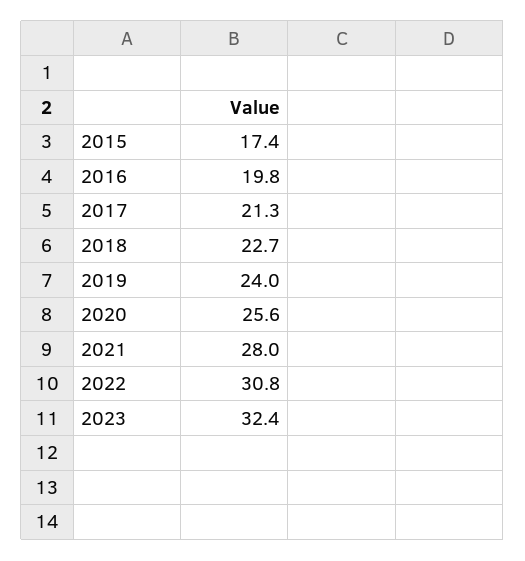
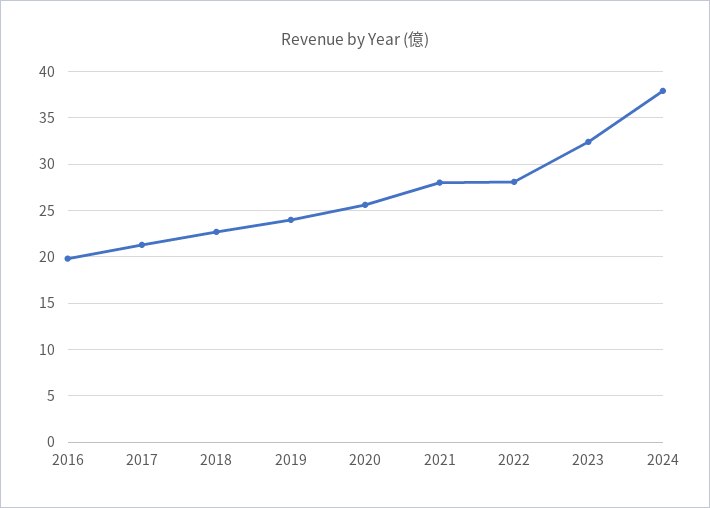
2015: 17.4 -> none
2022: 30.8 -> 28
2024: none -> 38

